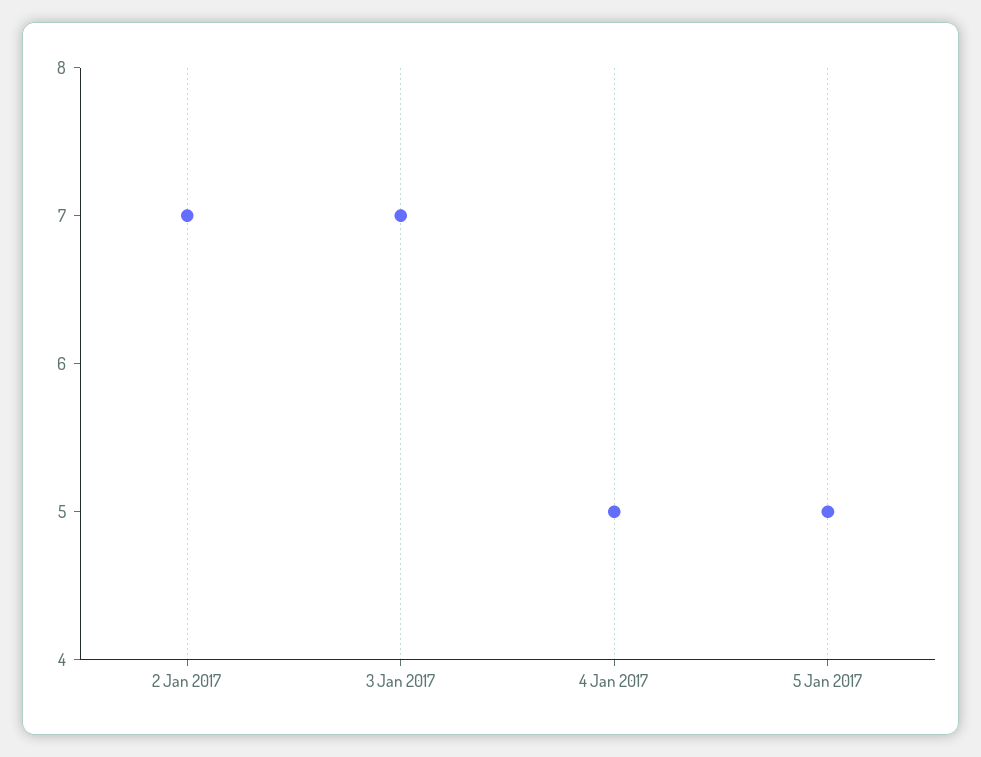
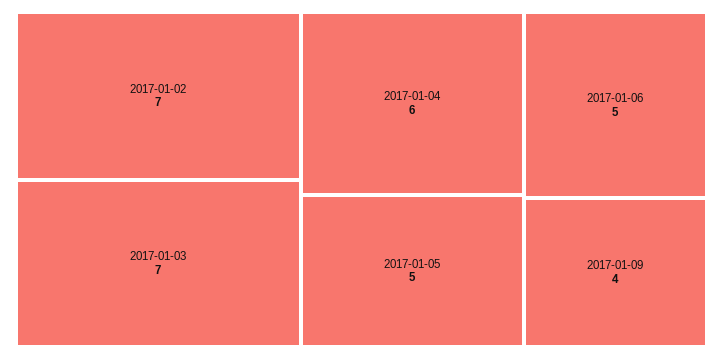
4 Jan 2017: 5 -> 6
2017-01-06: none -> 5
2017-01-09: none -> 4

